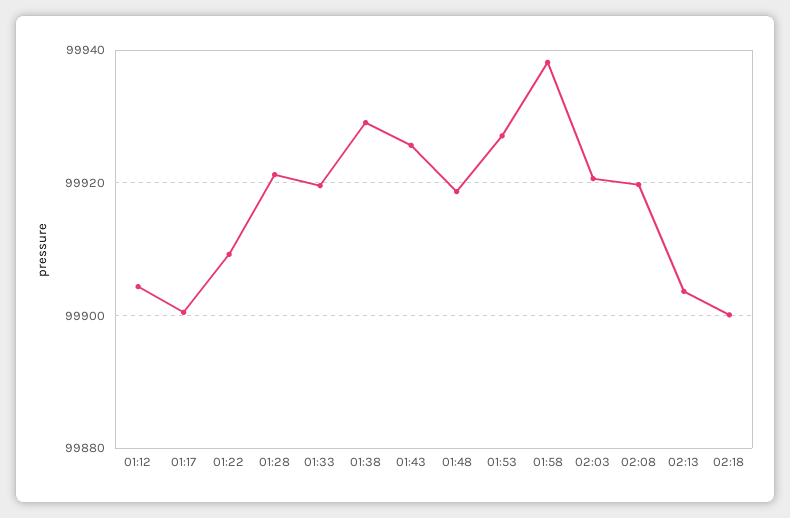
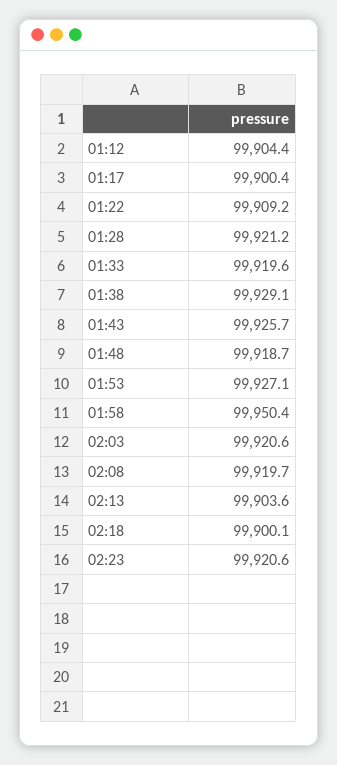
01:58: 99938 -> 99950.4
02:23: none -> 99920.6

